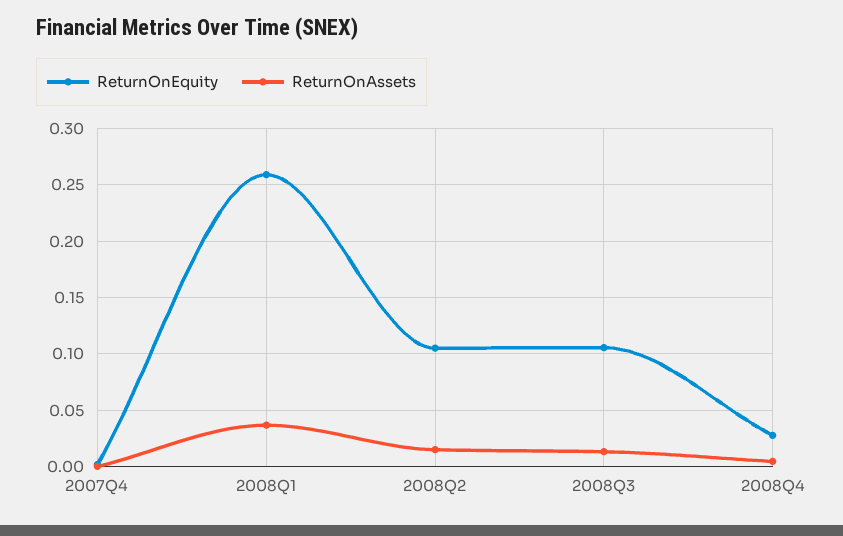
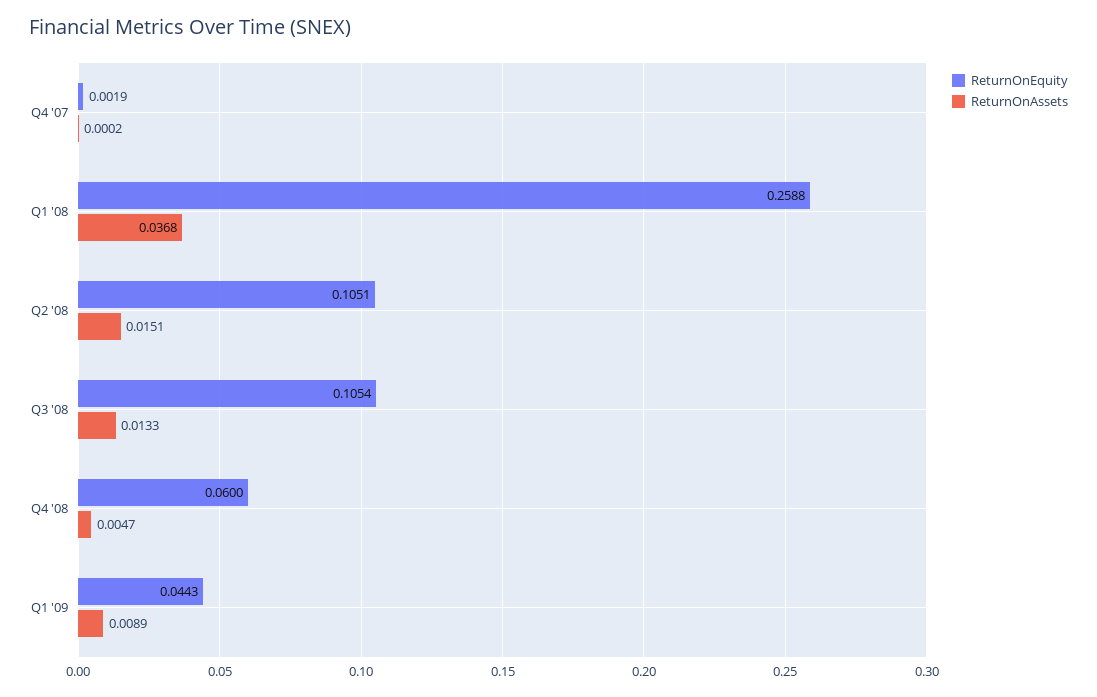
ReturnOnEquity, 2008Q4: 0.03 -> 0.06
ReturnOnEquity, Q1 '09: none -> 0.0443
ReturnOnAssets, Q1 '09: none -> 0.0089

